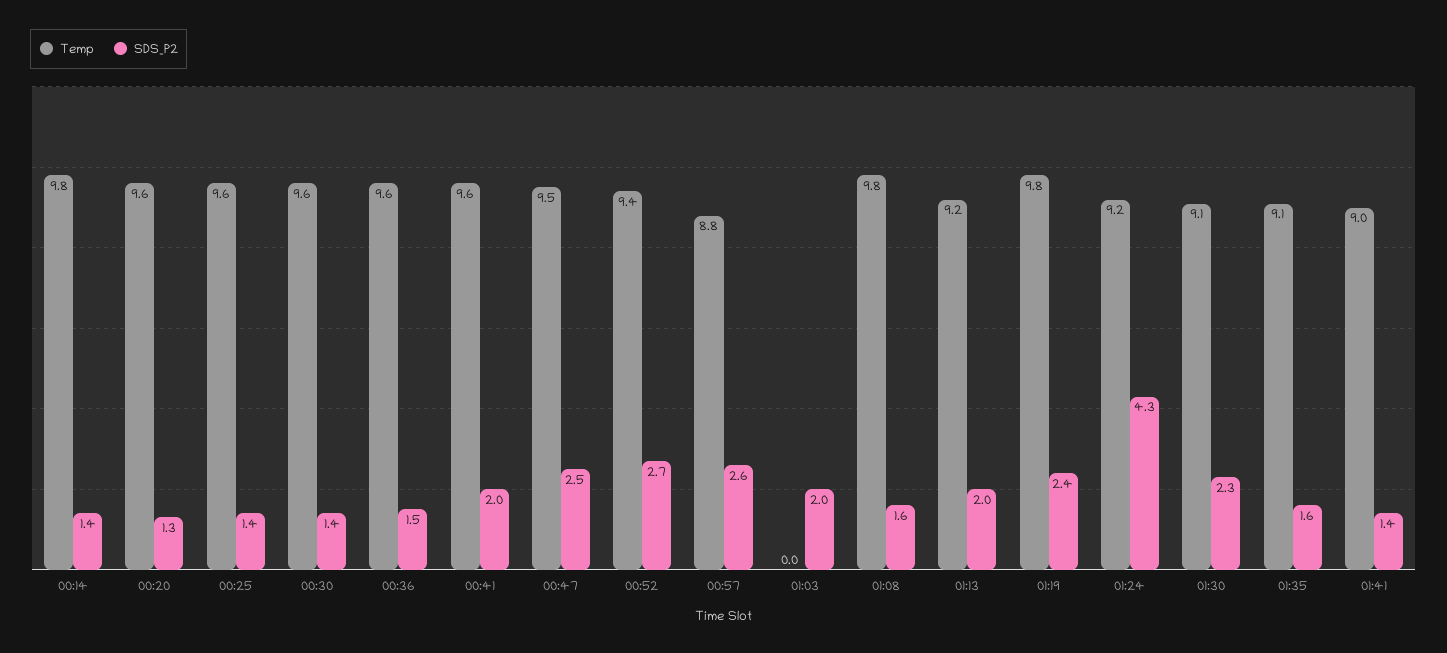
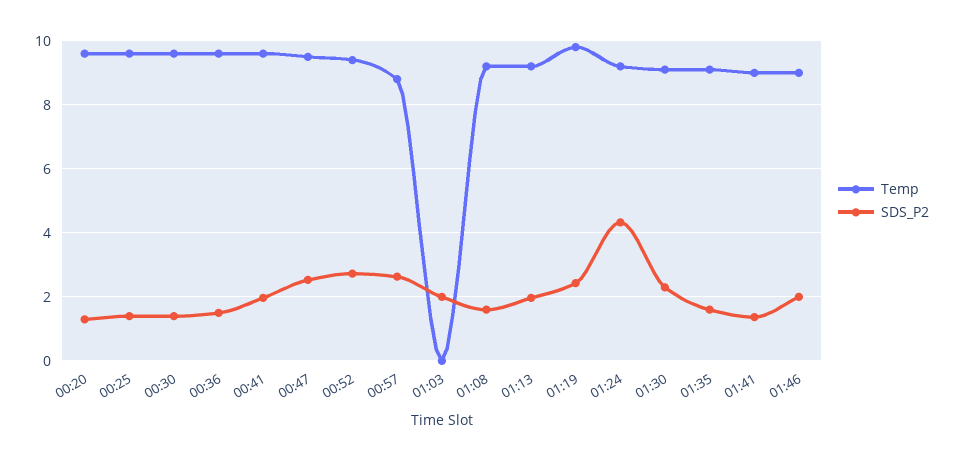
Temp, 00:14: 9.8 -> none
SDS_P2, 00:14: 1.4 -> none
Temp, 01:08: 9.8 -> 9.2
Temp, 01:46: none -> 9
SDS_P2, 01:46: none -> 2

